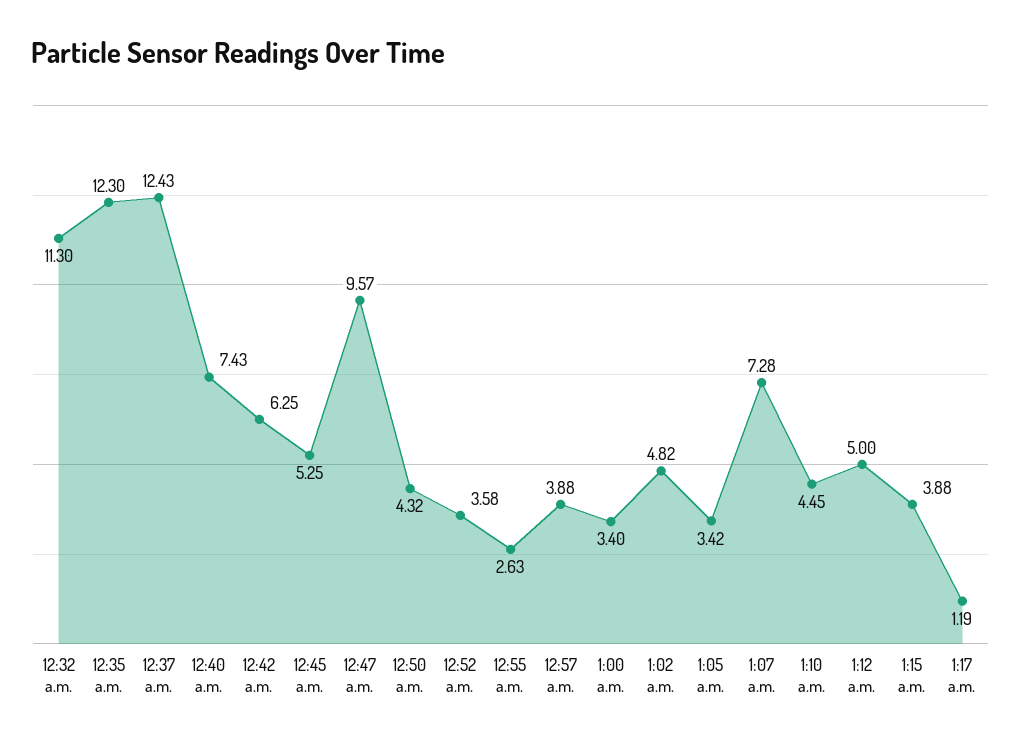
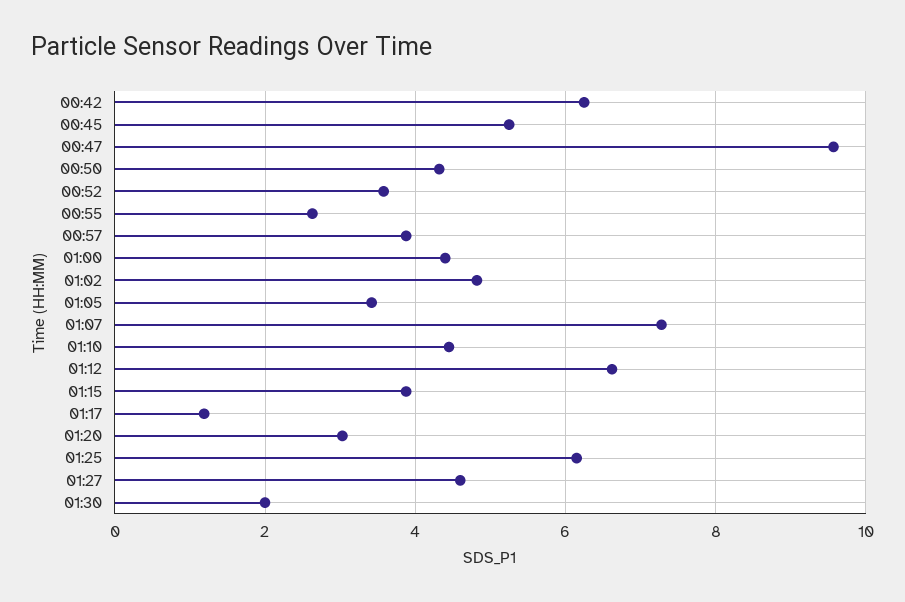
12:32 a.m.: 11.3 -> none
12:35 a.m.: 12.3 -> none
12:37 a.m.: 12.43 -> none
12:40 a.m.: 7.43 -> none
1:00 a.m.: 3.4 -> 4.4
1:12 a.m.: 5 -> 6.6
01:20: none -> 3
01:25: none -> 6.2
01:27: none -> 4.6
01:30: none -> 2

